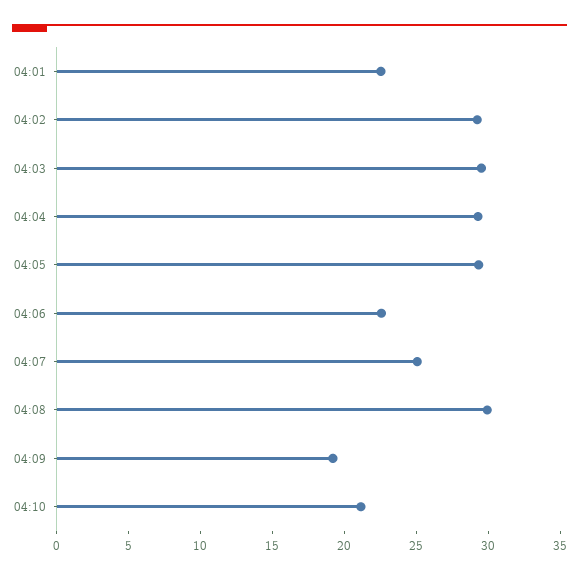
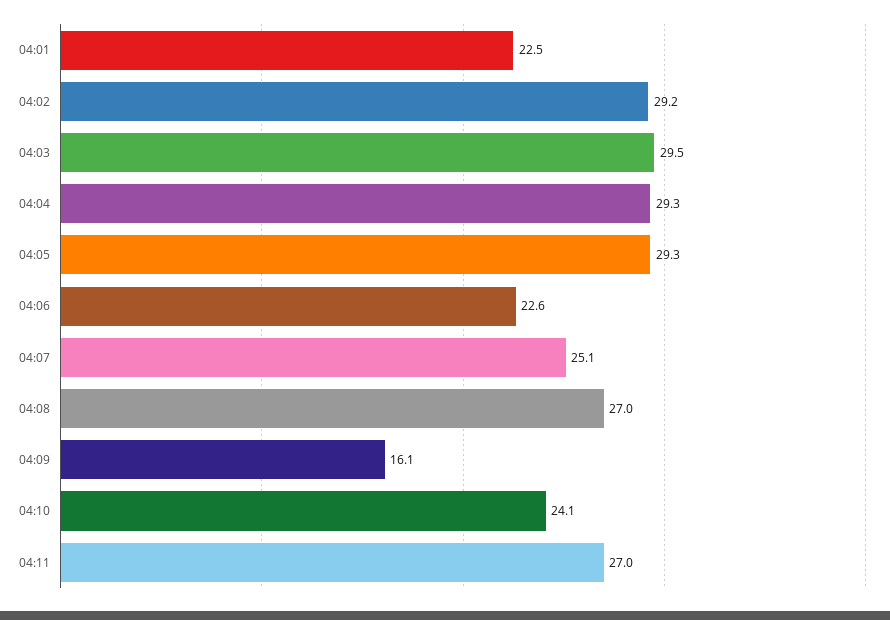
04:08: 30 -> 27
04:09: 19 -> 16.1
04:10: 21 -> 24.1
04:11: none -> 27

